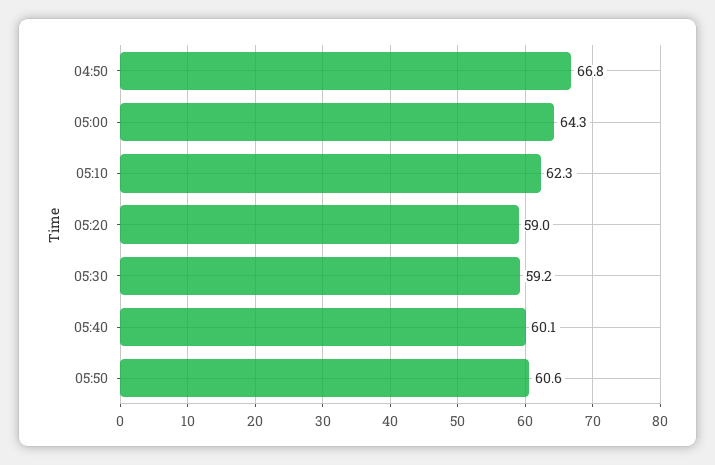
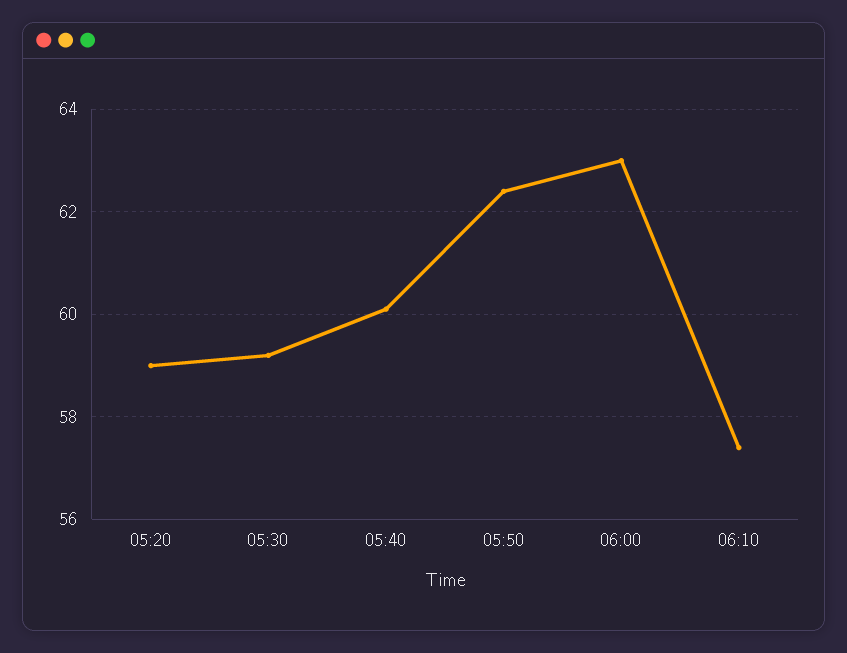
04:50: 66.8 -> none
05:00: 64.3 -> none
05:10: 62.3 -> none
05:50: 60.6 -> 62.5
06:00: none -> 63
06:10: none -> 57.5

